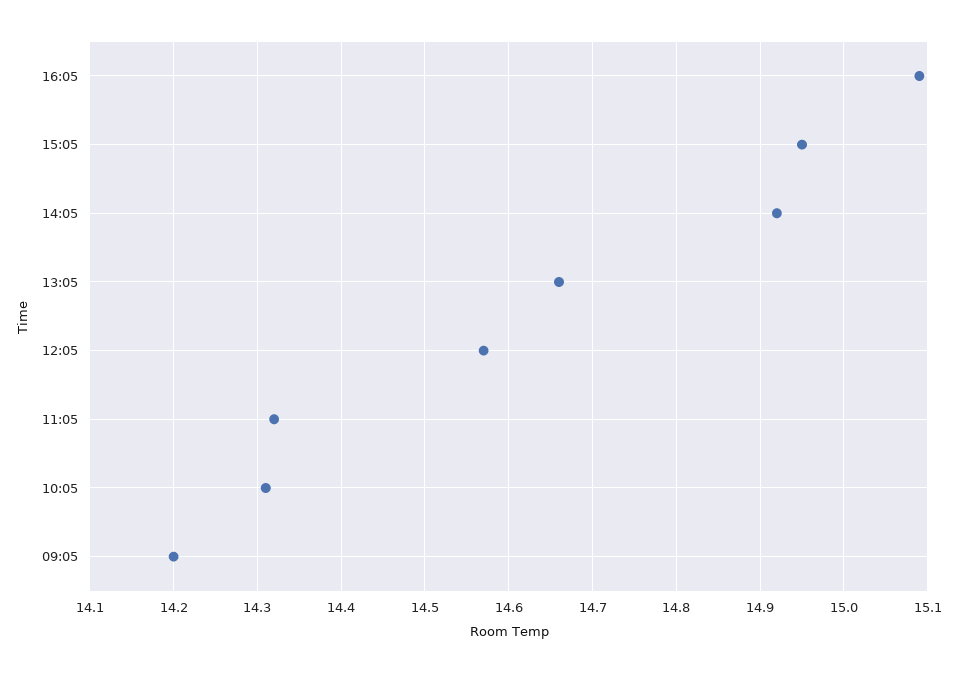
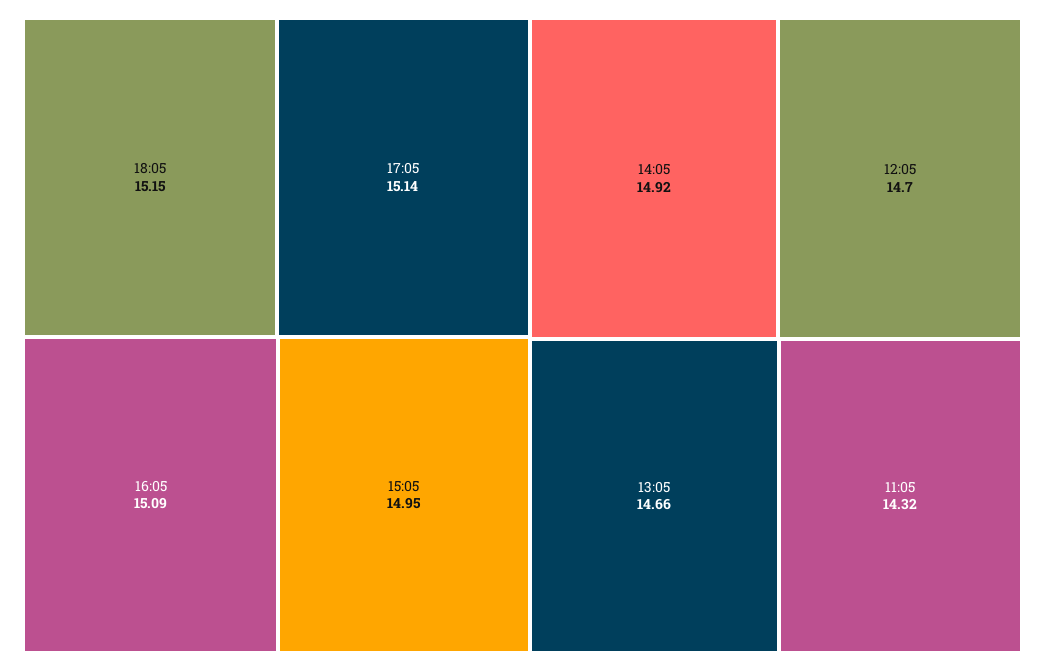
12:05: 14.57 -> 14.7
10:05: 14.31 -> none
09:05: 14.2 -> none
18:05: none -> 15.15
17:05: none -> 15.14

